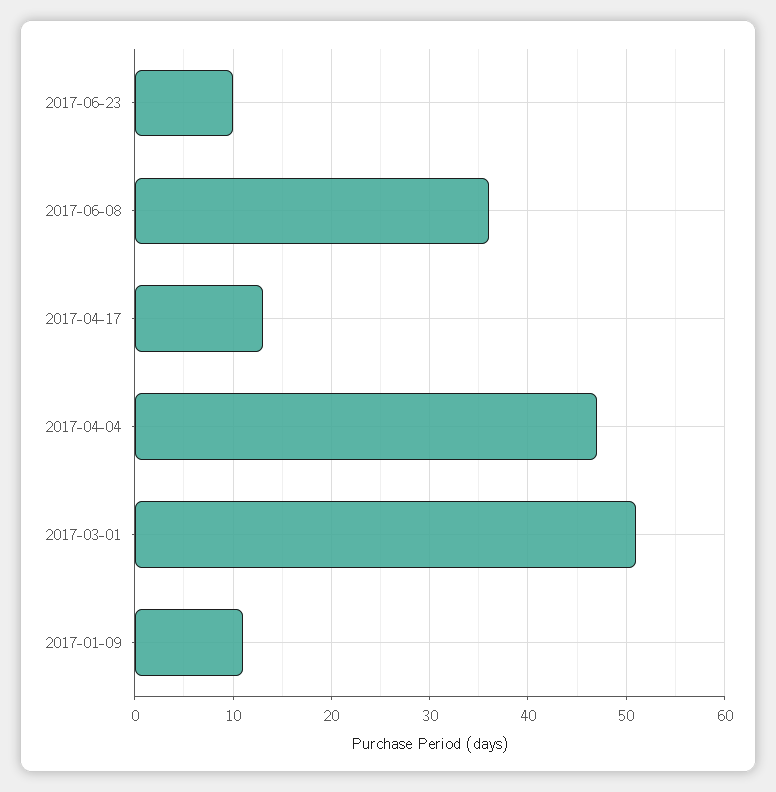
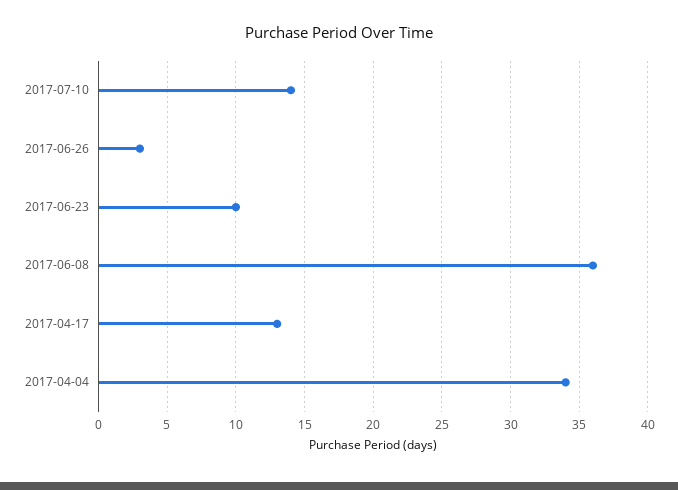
2017-04-04: 47 -> 34
2017-03-01: 51 -> none
2017-01-09: 11 -> none
2017-07-10: none -> 14
2017-06-26: none -> 3

